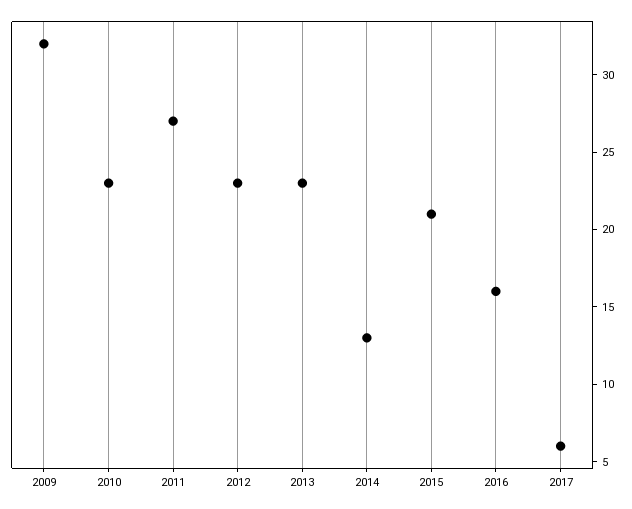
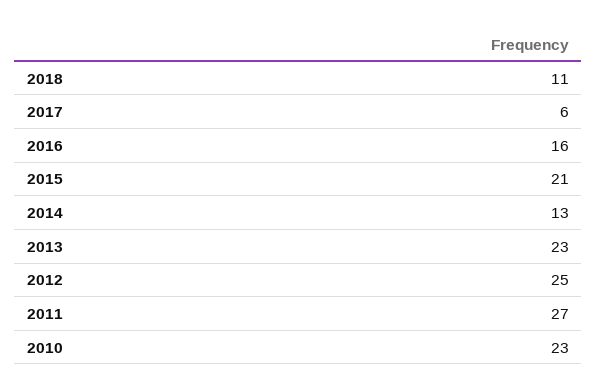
2009: 32 -> none
2012: 23 -> 25
2018: none -> 11

